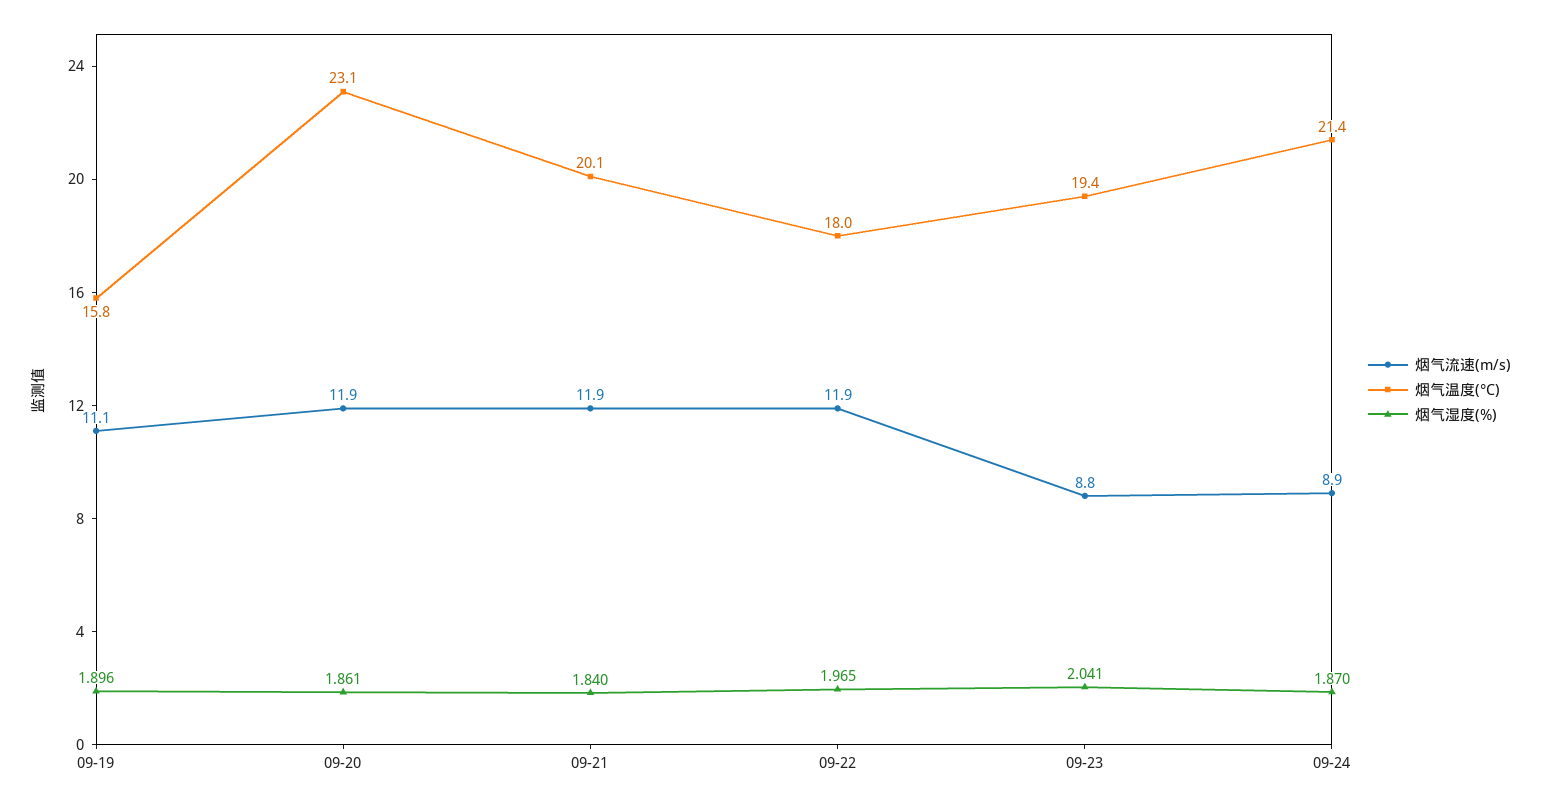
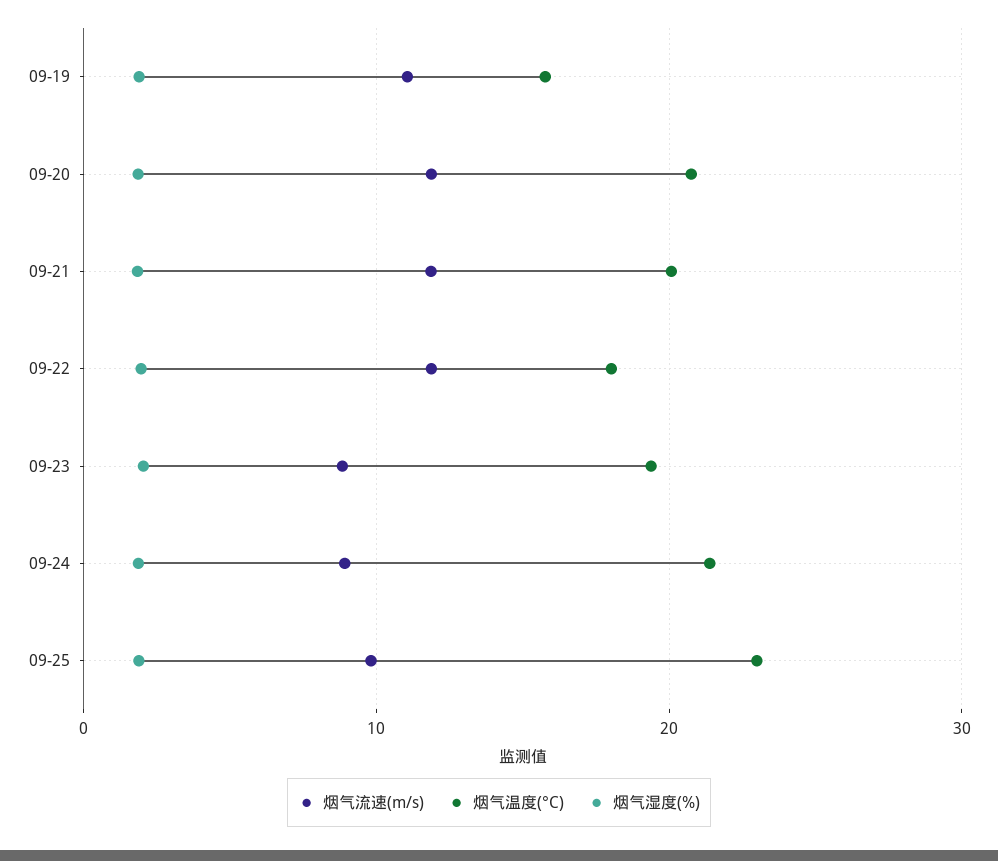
烟气温度(°C), 09-20: 23.1 -> 21
烟气流速(m/s), 09-25: none -> 10
烟气温度(°C), 09-25: none -> 23
烟气湿度(%), 09-25: none -> 2

